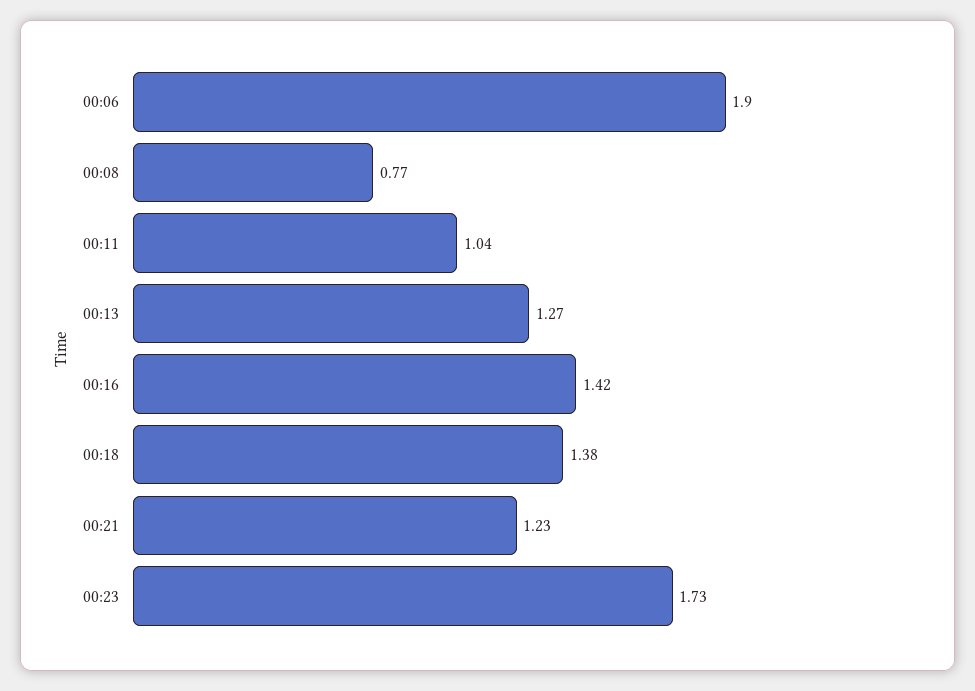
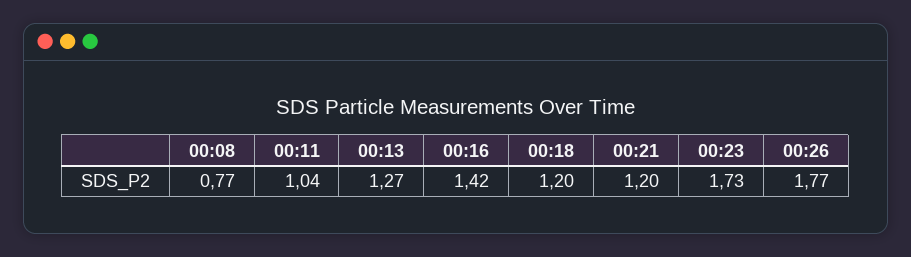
00:06: 1.9 -> none
00:18: 1.38 -> 1.2
00:21: 1.23 -> 1.2
00:26: none -> 1.77

